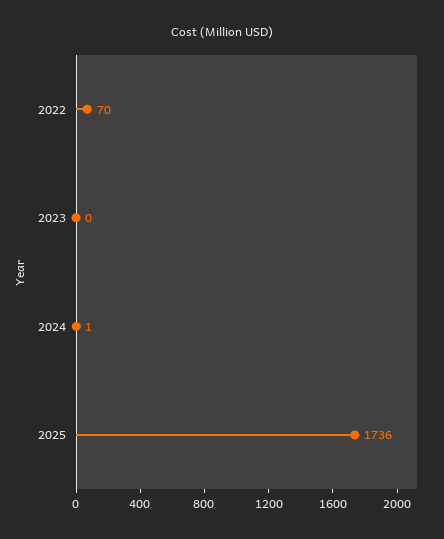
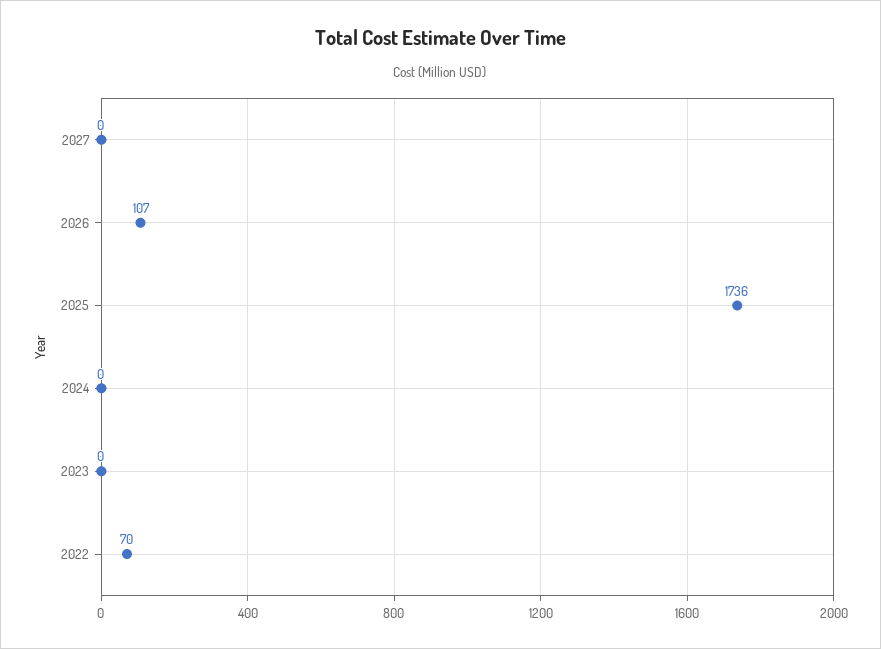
2024: 1 -> 0
2027: none -> 0
2026: none -> 107

